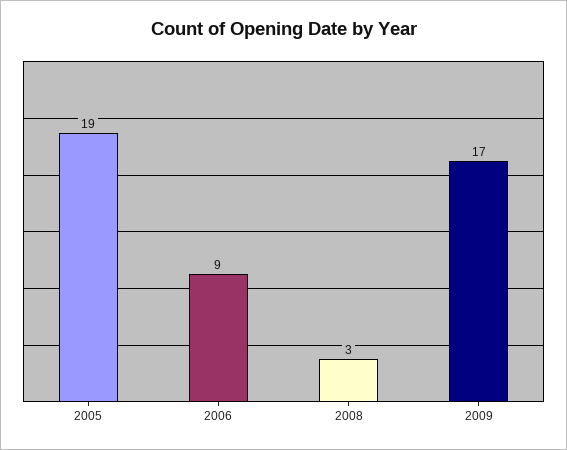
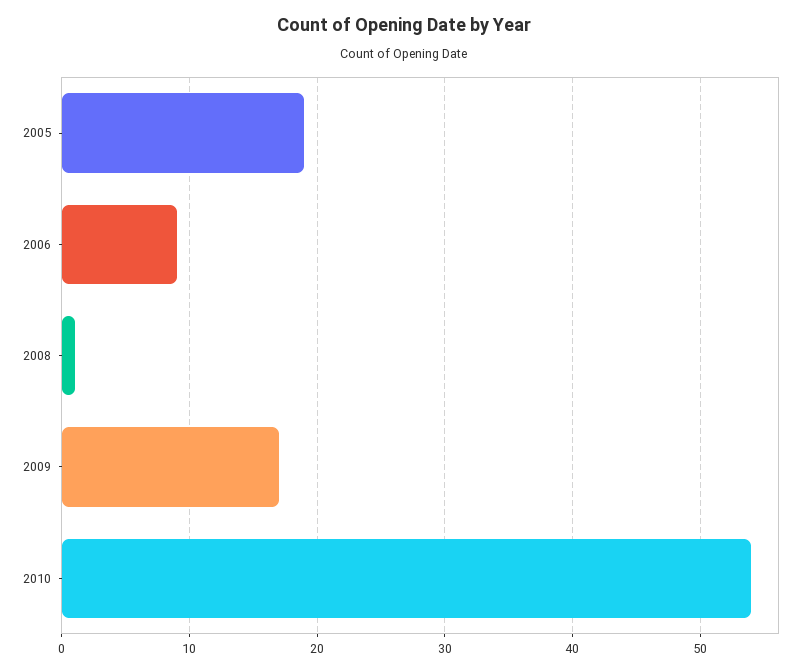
2008: 3 -> 1
2010: none -> 54

